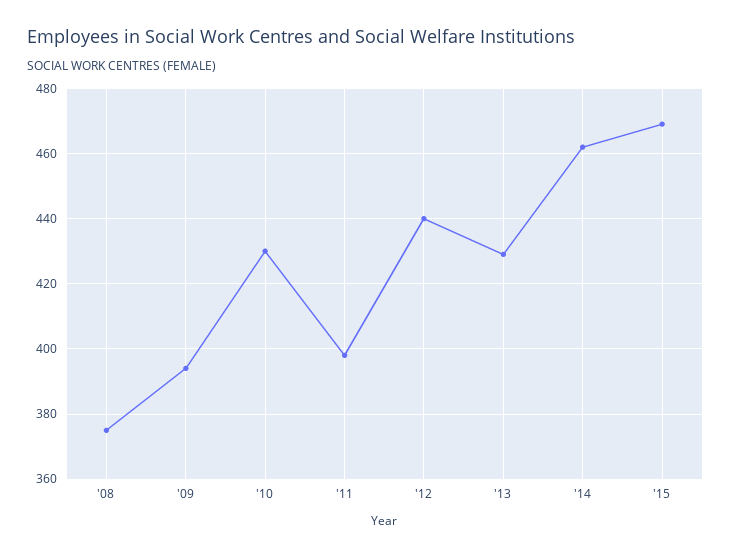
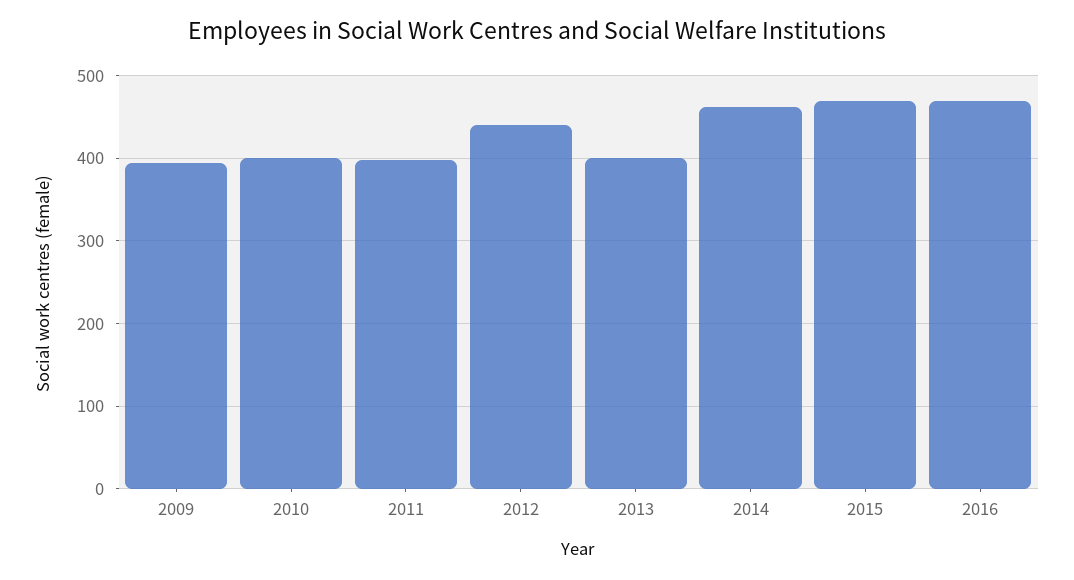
'08: 375 -> none
'10: 430 -> 400
'13: 430 -> 400
2016: none -> 470

